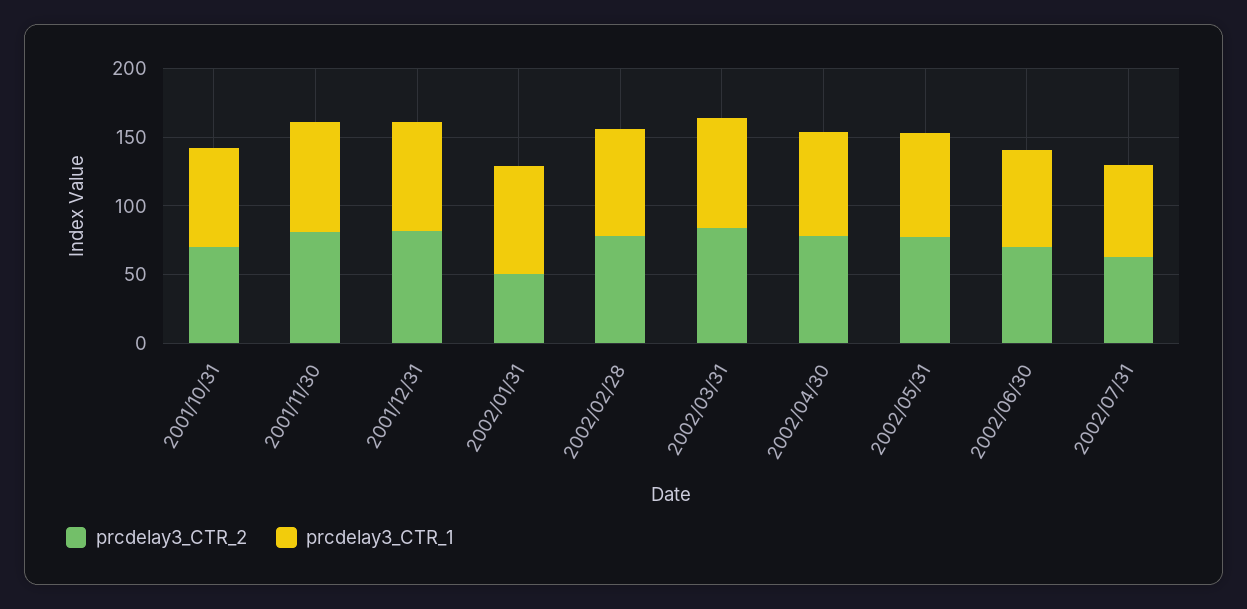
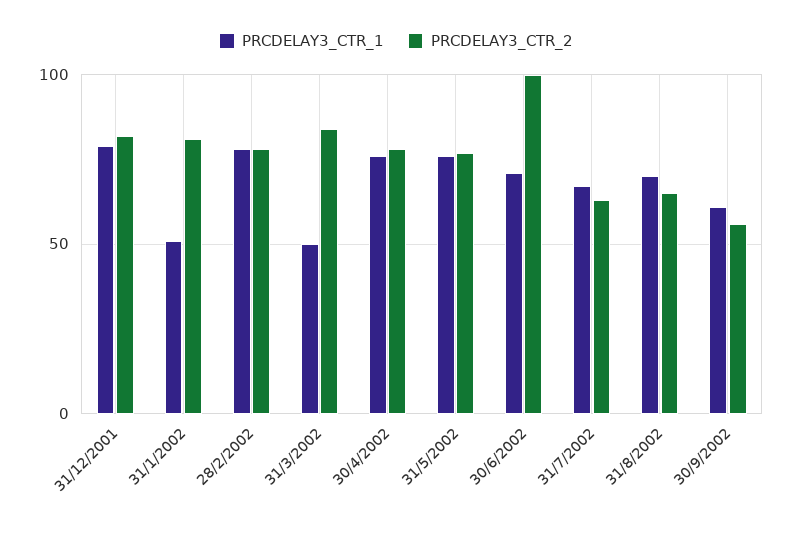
prcdelay3_CTR_2, 2001/10/31: 70 -> none
prcdelay3_CTR_1, 2001/10/31: 70 -> none
prcdelay3_CTR_2, 2001/11/30: 80 -> none
prcdelay3_CTR_1, 2001/11/30: 80 -> none
prcdelay3_CTR_2, 2002/01/31: 50 -> 80
prcdelay3_CTR_1, 2002/01/31: 80 -> 50
prcdelay3_CTR_1, 2002/03/31: 80 -> 50
prcdelay3_CTR_2, 2002/06/30: 70 -> 100
prcdelay3_CTR_1, 31/8/2002: none -> 70
prcdelay3_CTR_2, 31/8/2002: none -> 65
prcdelay3_CTR_1, 30/9/2002: none -> 60
prcdelay3_CTR_2, 30/9/2002: none -> 55

